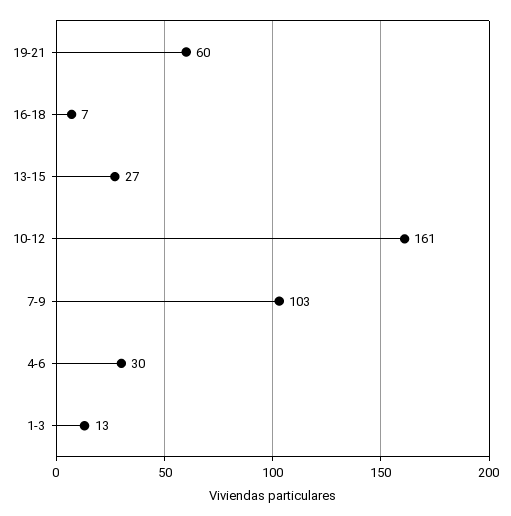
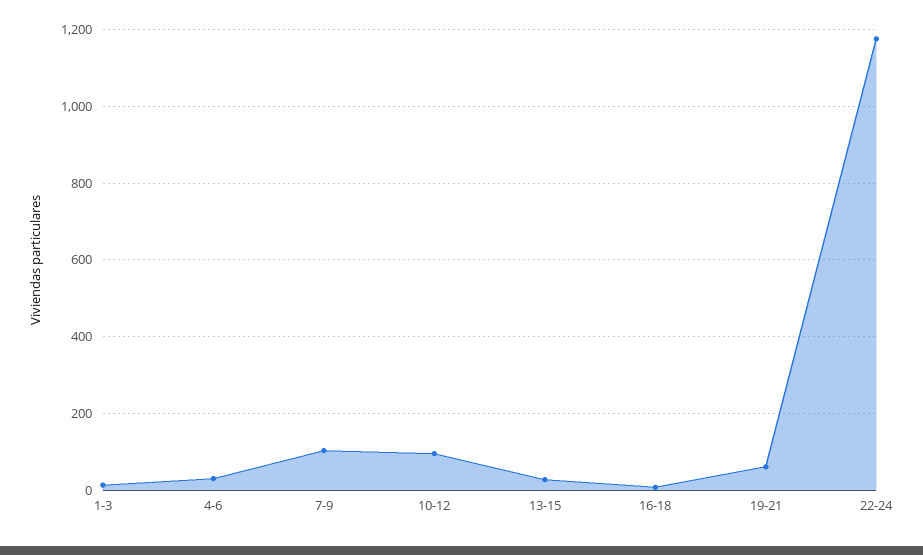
10-12: 161 -> 100
22-24: none -> 1180

